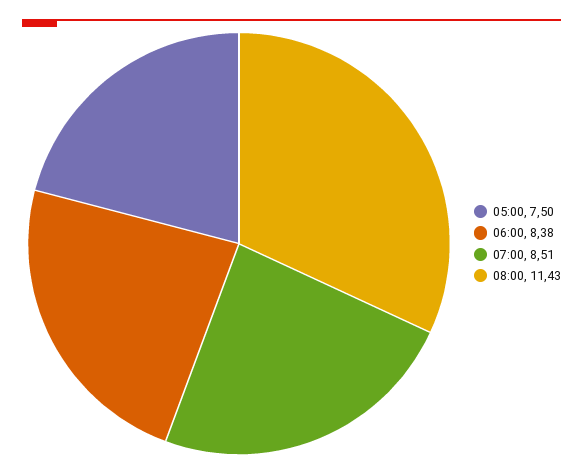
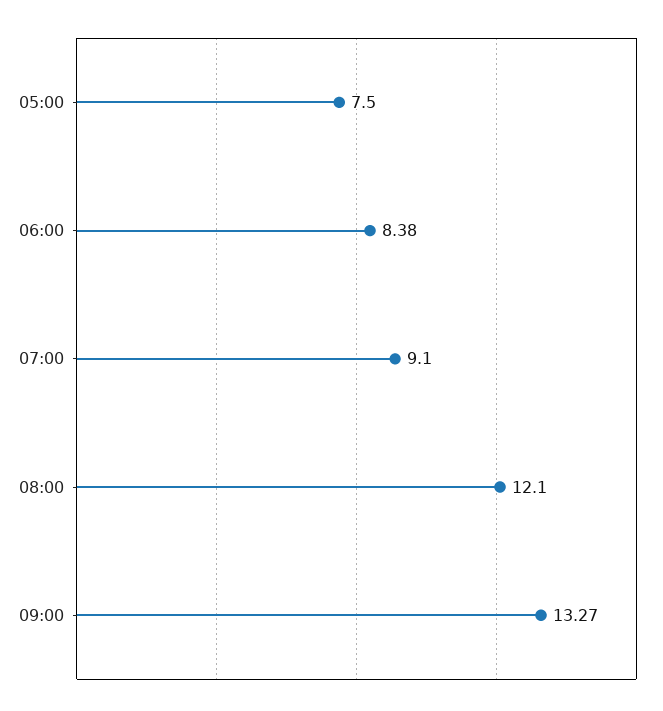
07:00: 8.51 -> 9.1
08:00: 11.43 -> 12.1
09:00: none -> 13.27

